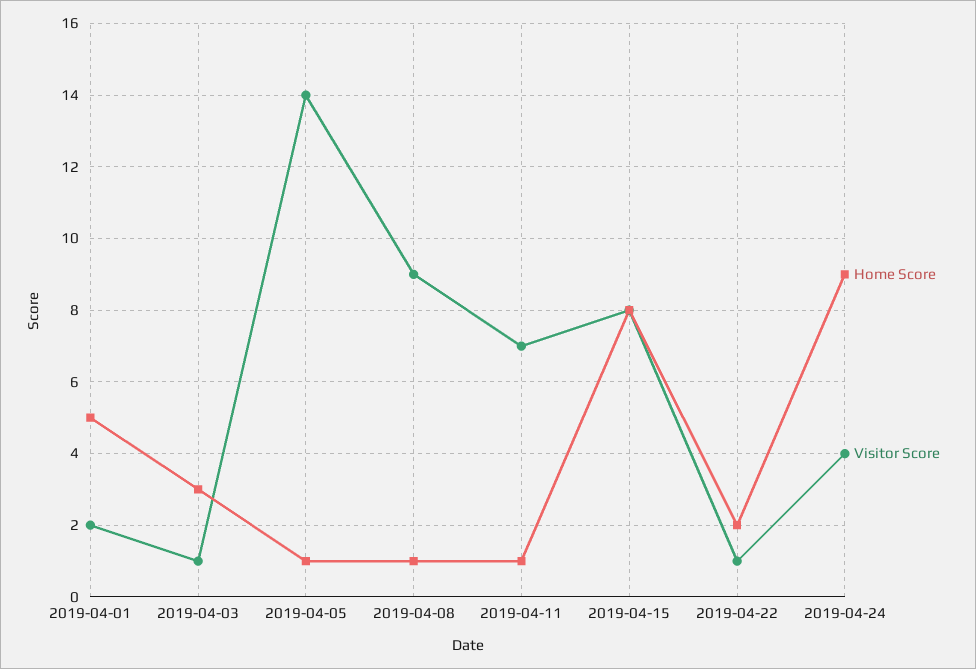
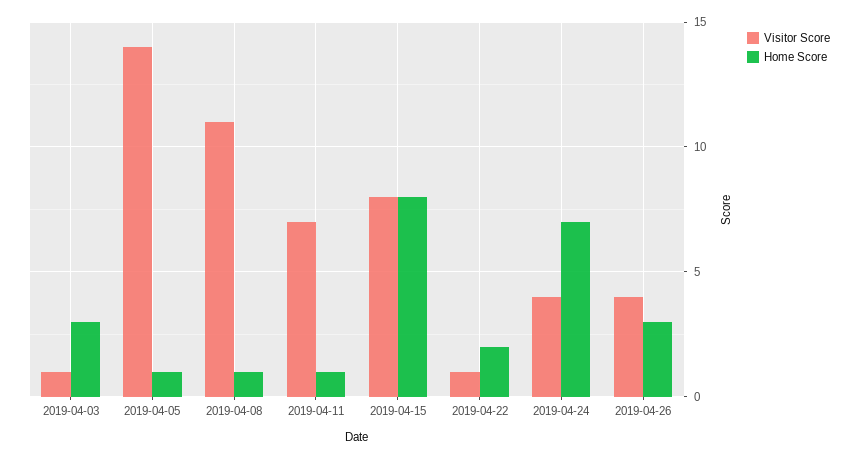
Home Score, 2019-04-01: 5 -> none
Visitor Score, 2019-04-01: 2 -> none
Visitor Score, 2019-04-08: 9 -> 11
Home Score, 2019-04-24: 9 -> 7
Visitor Score, 2019-04-26: none -> 4
Home Score, 2019-04-26: none -> 3

